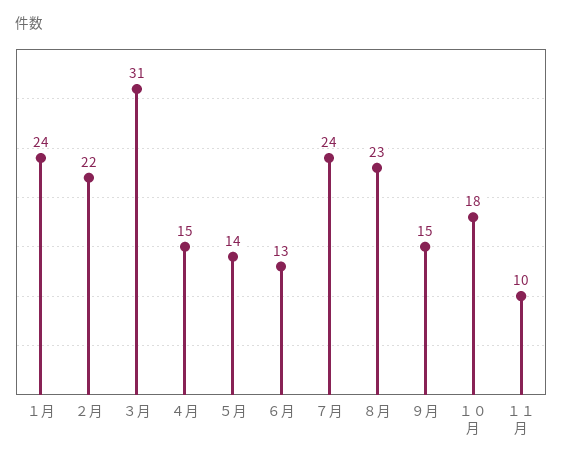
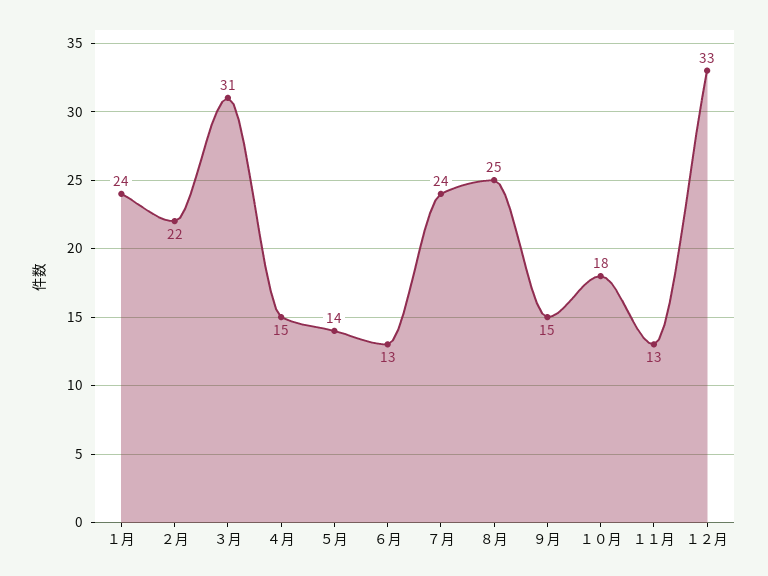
８月: 23 -> 25
１１月: 10 -> 13
１２月: none -> 33

